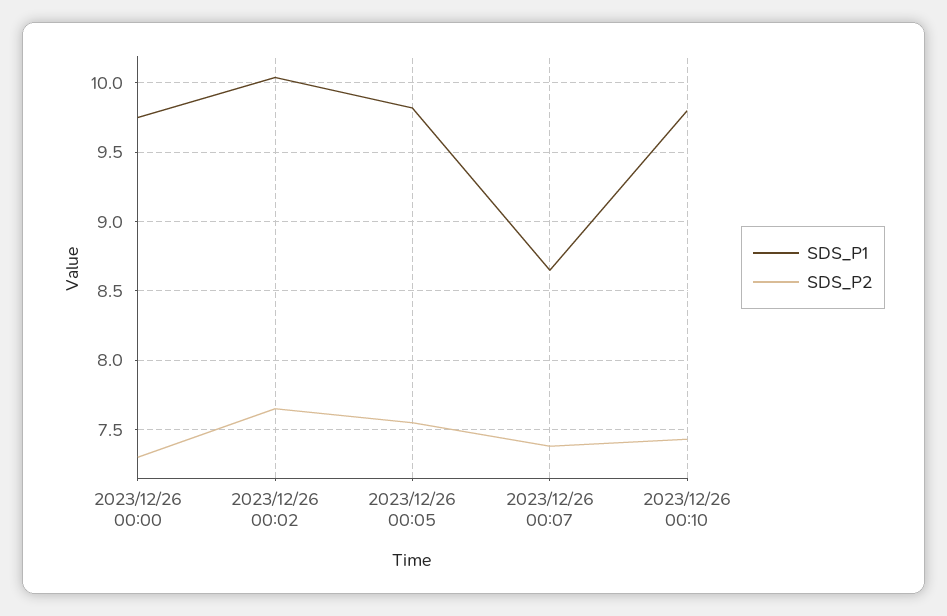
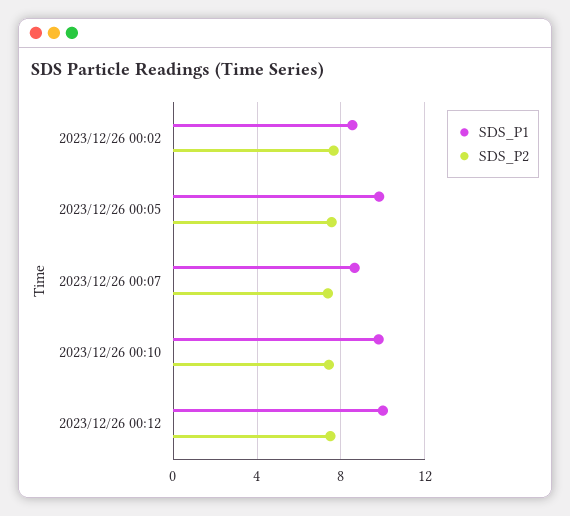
SDS_P1, 2023/12/26 00:00: 9.75 -> none
SDS_P2, 2023/12/26 00:00: 7.3 -> none
SDS_P1, 2023/12/26 00:02: 10.05 -> 8.5
SDS_P1, 2023/12/26 00:12: none -> 10
SDS_P2, 2023/12/26 00:12: none -> 7.5

